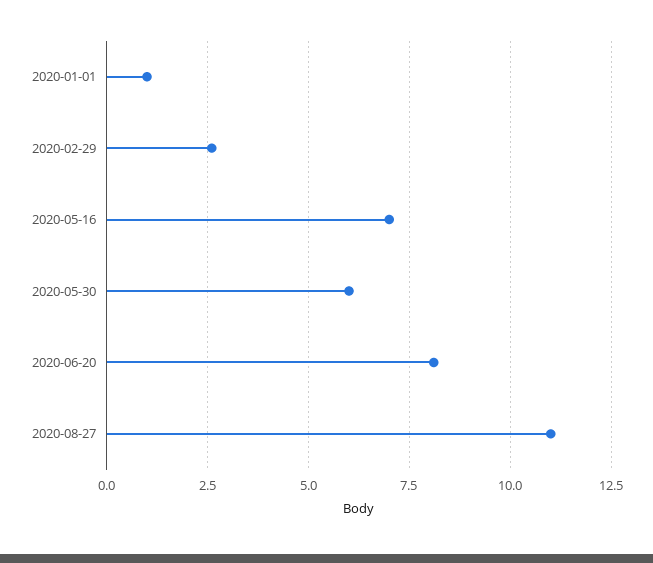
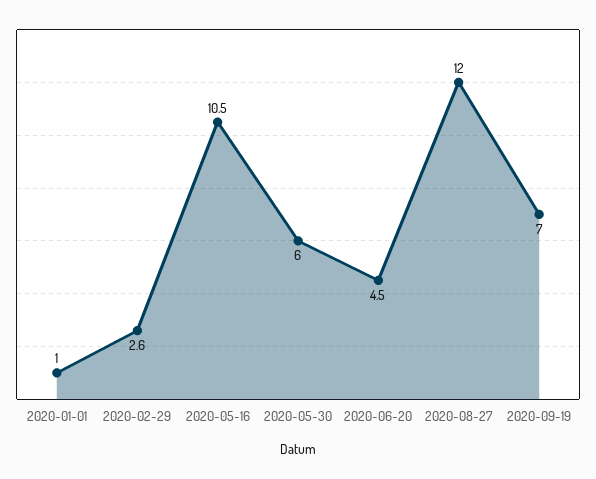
2020-05-16: 7 -> 10.5
2020-06-20: 8 -> 4.5
2020-08-27: 11 -> 12
2020-09-19: none -> 7

